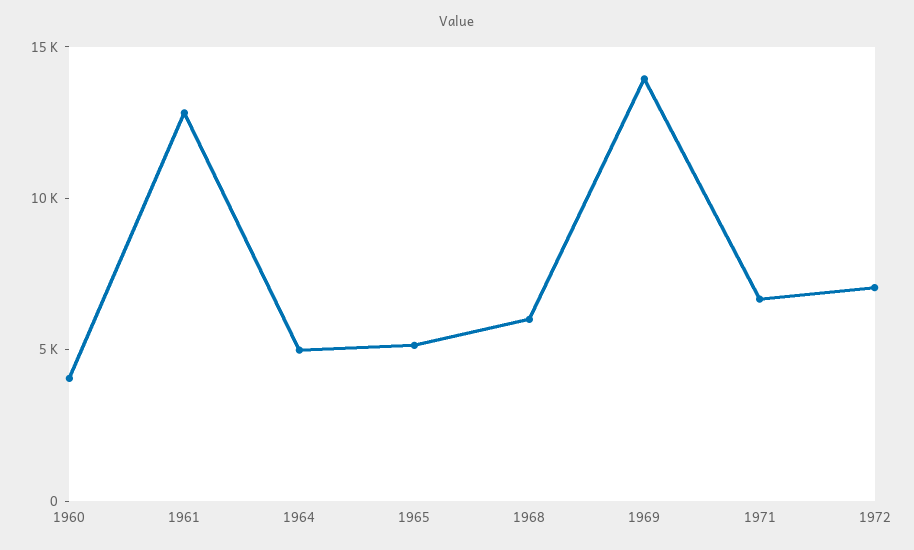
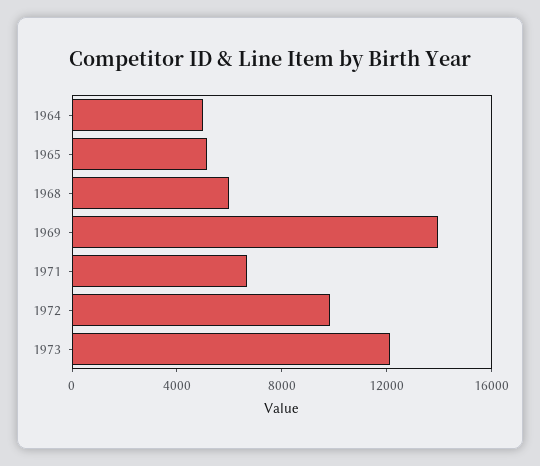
1960: 4000 -> none
1961: 13000 -> none
1972: 7000 -> 10000
1973: none -> 12000

